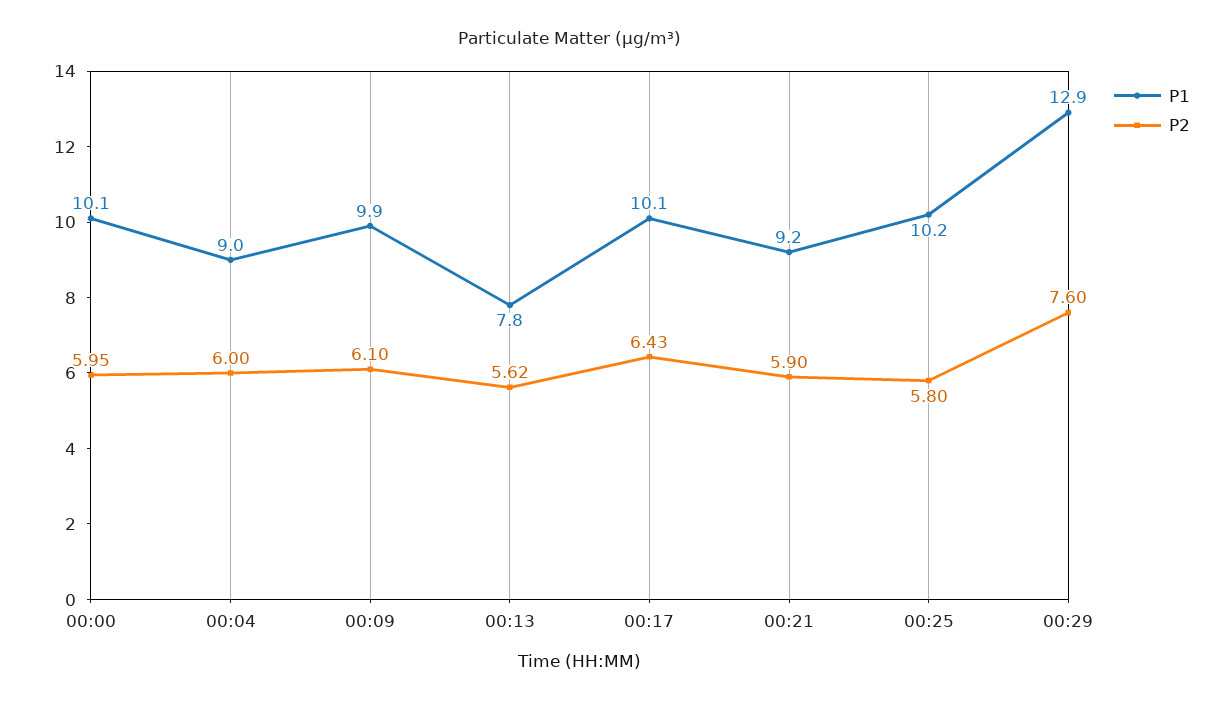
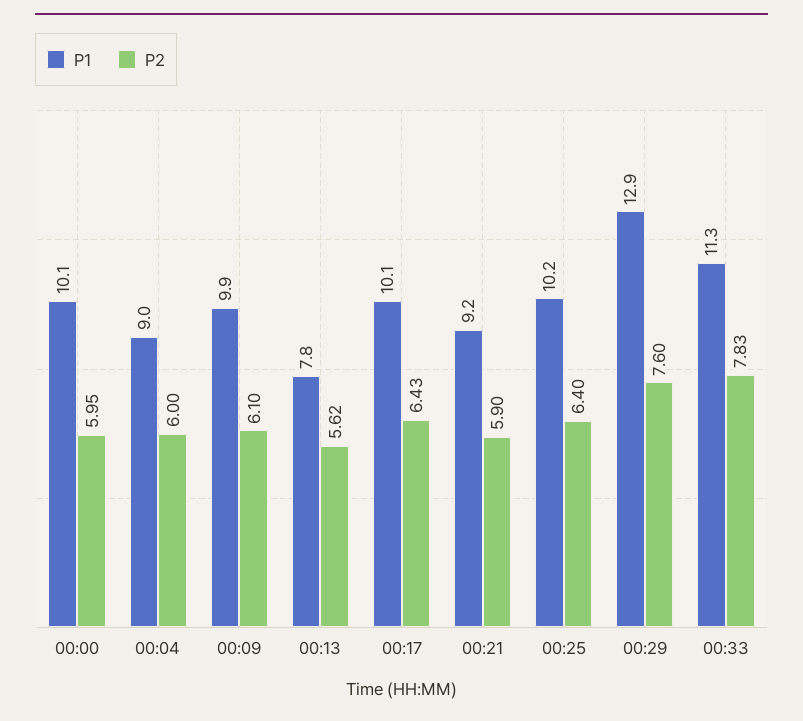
P2, 00:25: 5.8 -> 6.4
P1, 00:33: none -> 11.3
P2, 00:33: none -> 7.83

